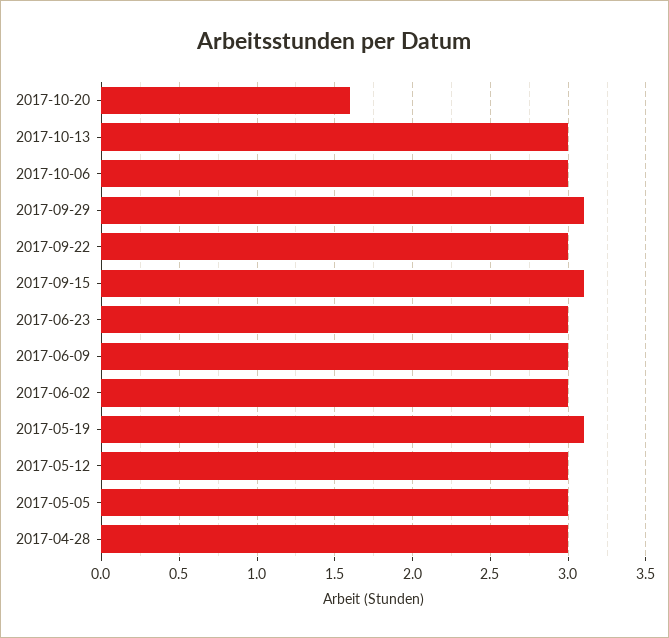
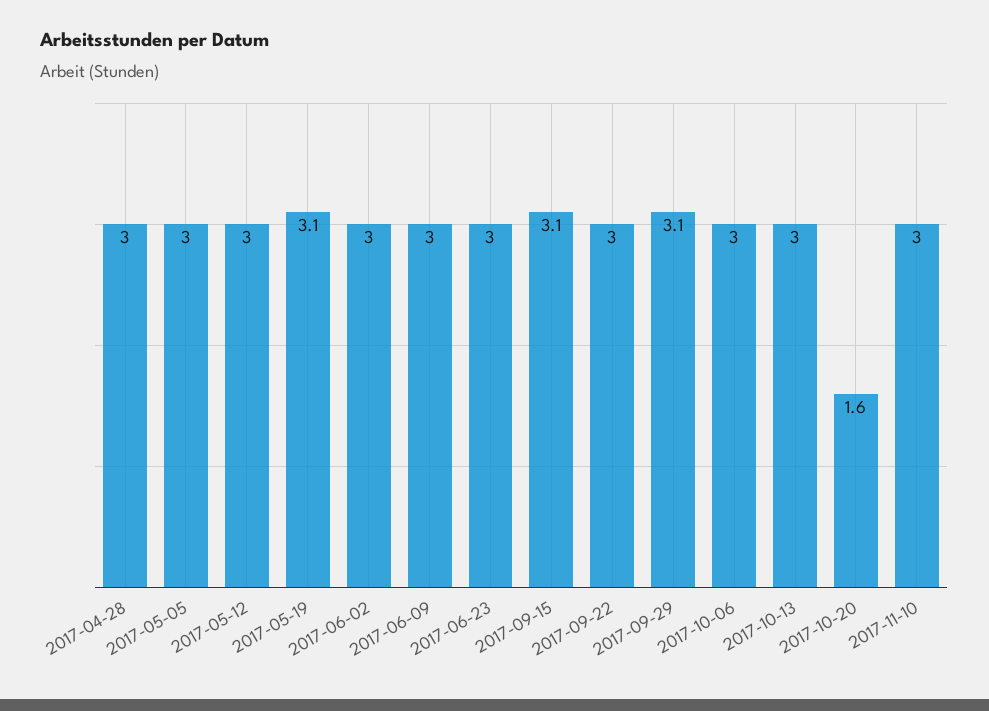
2017-11-10: none -> 3

